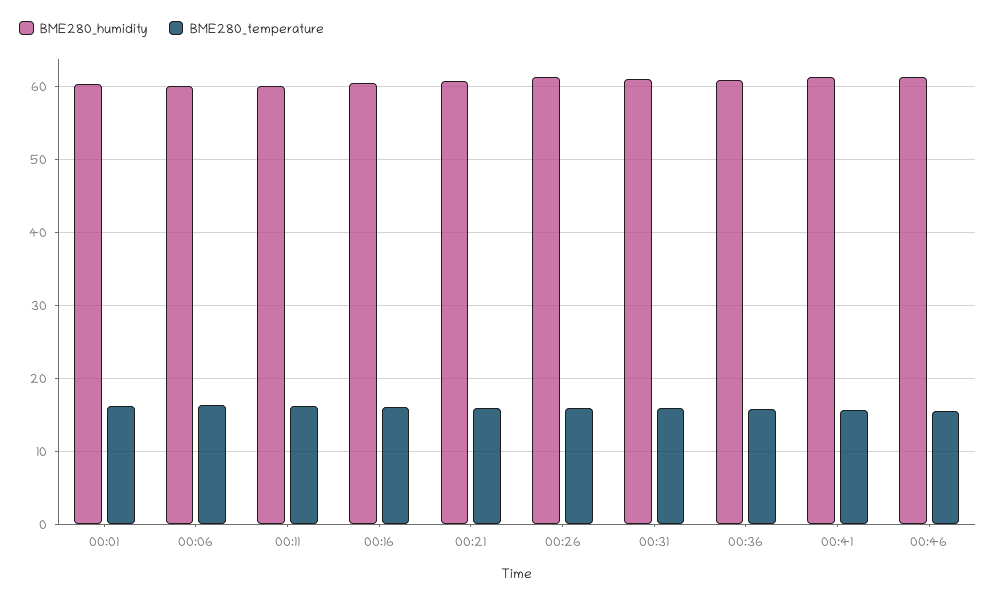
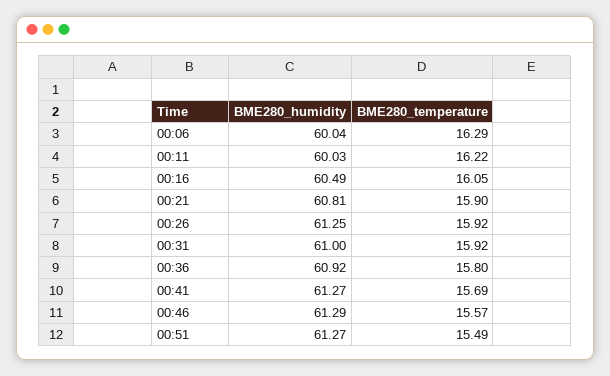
BME280_humidity, 00:01: 60 -> none
BME280_temperature, 00:01: 16 -> none
BME280_humidity, 00:51: none -> 61.27
BME280_temperature, 00:51: none -> 15.49

